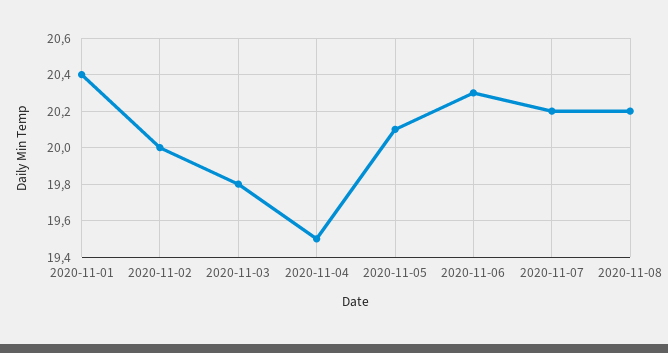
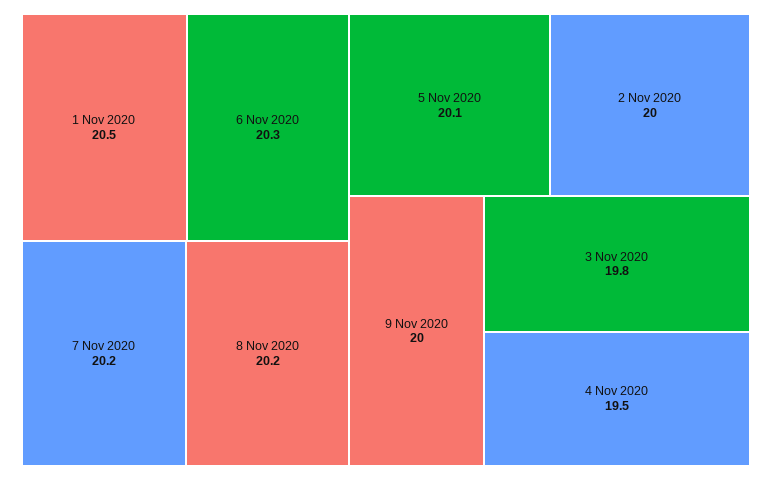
2020-11-01: 20.4 -> 20.5
9 Nov 2020: none -> 20

